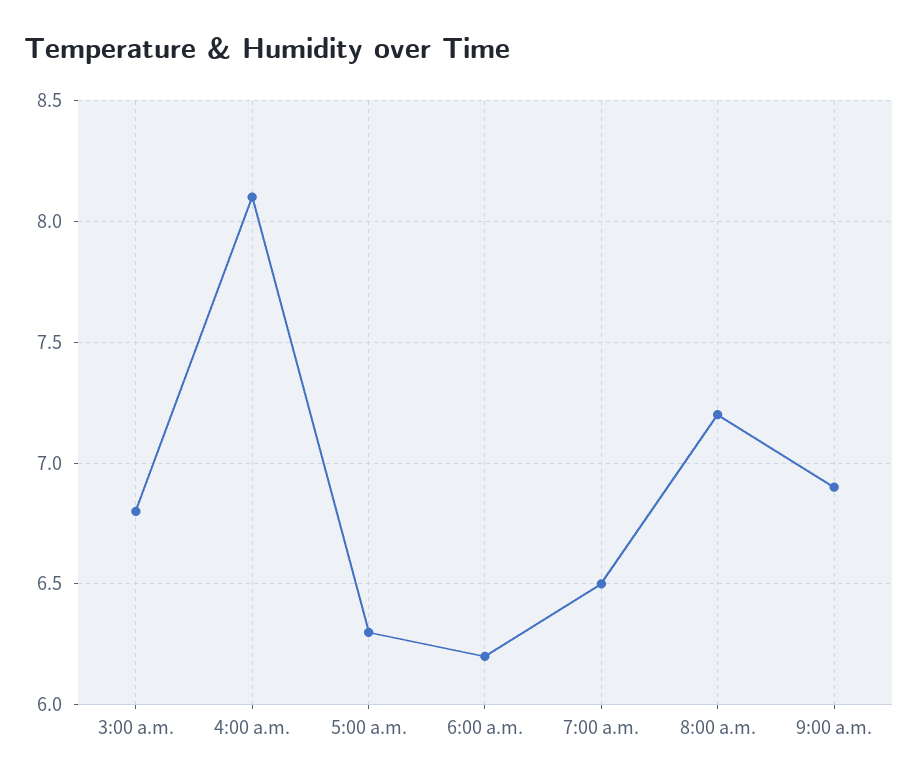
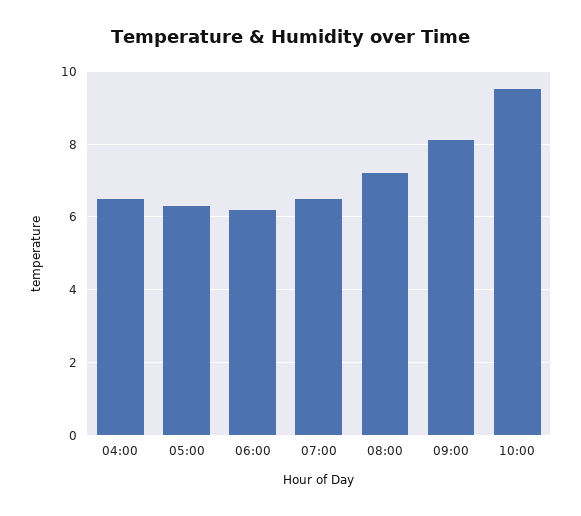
3:00 a.m.: 6.8 -> none
4:00 a.m.: 8.1 -> 6.5
9:00 a.m.: 6.9 -> 8
10:00: none -> 9.5

